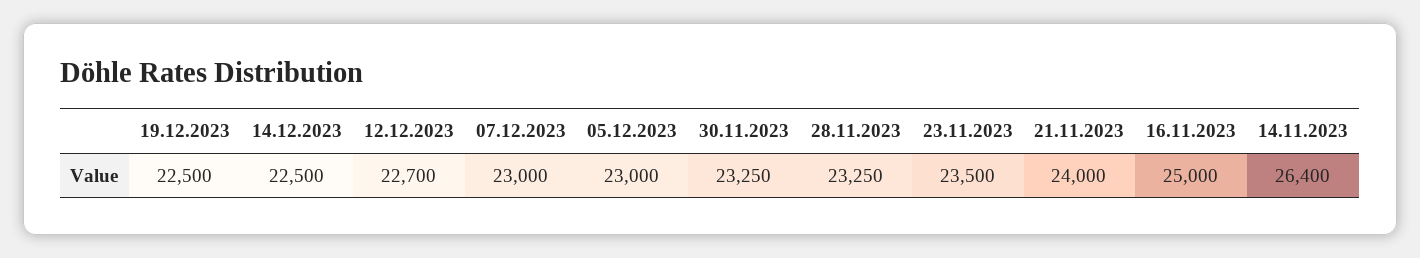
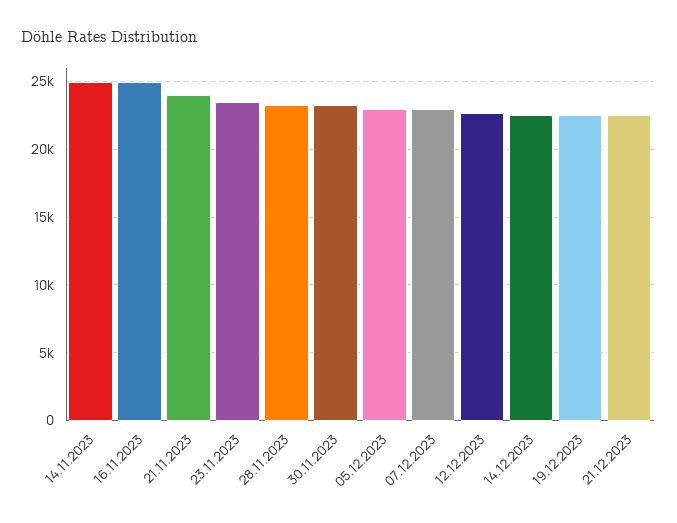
14.11.2023: 26400 -> 25000
21.12.2023: none -> 22500

